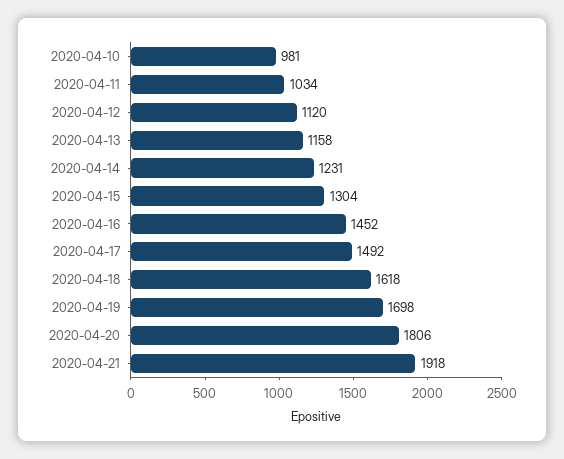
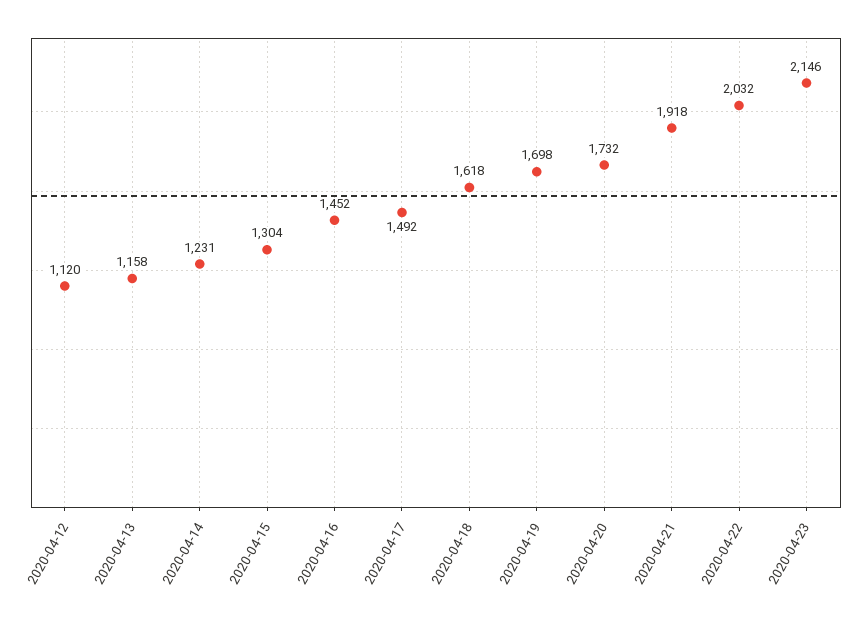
2020-04-10: 981 -> none
2020-04-11: 1034 -> none
2020-04-20: 1806 -> 1732
2020-04-22: none -> 2032
2020-04-23: none -> 2146

